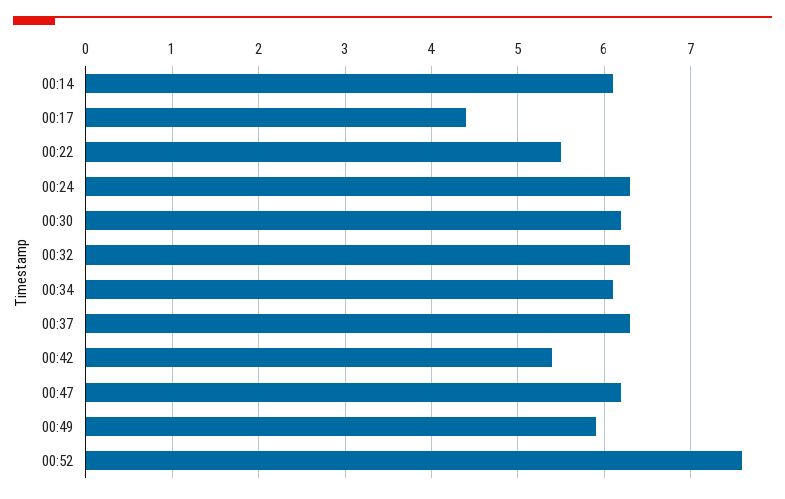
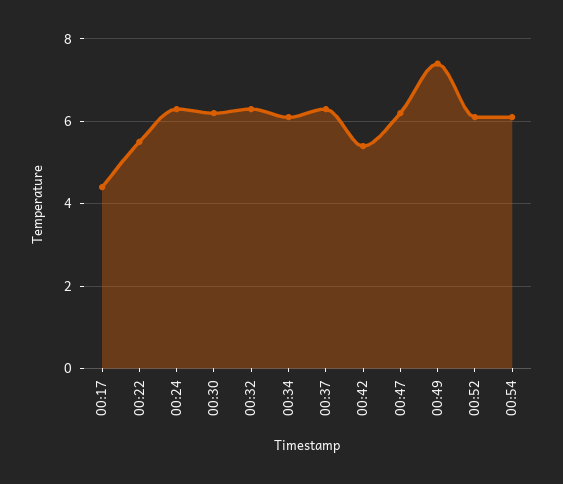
00:14: 6.1 -> none
00:49: 5.9 -> 7.5
00:52: 7.6 -> 6
00:54: none -> 6

